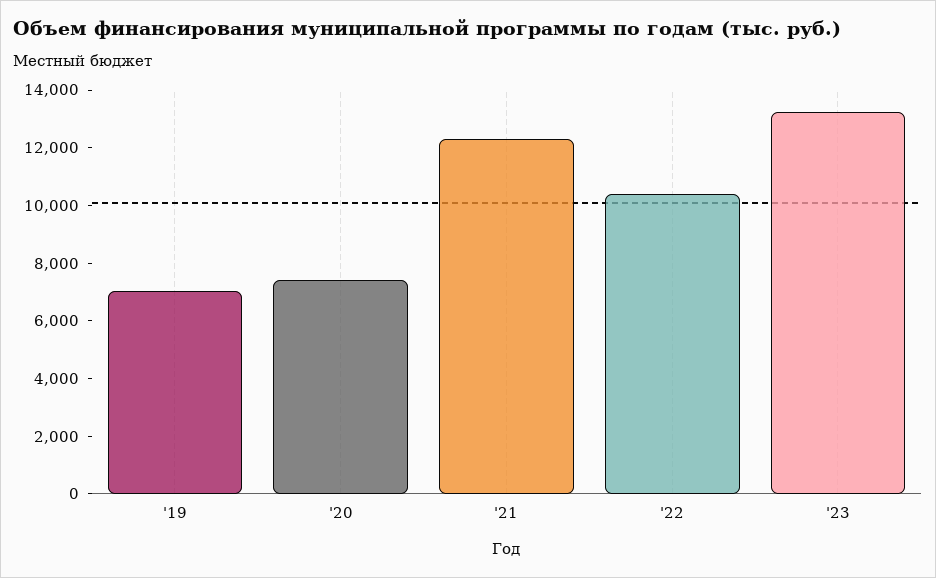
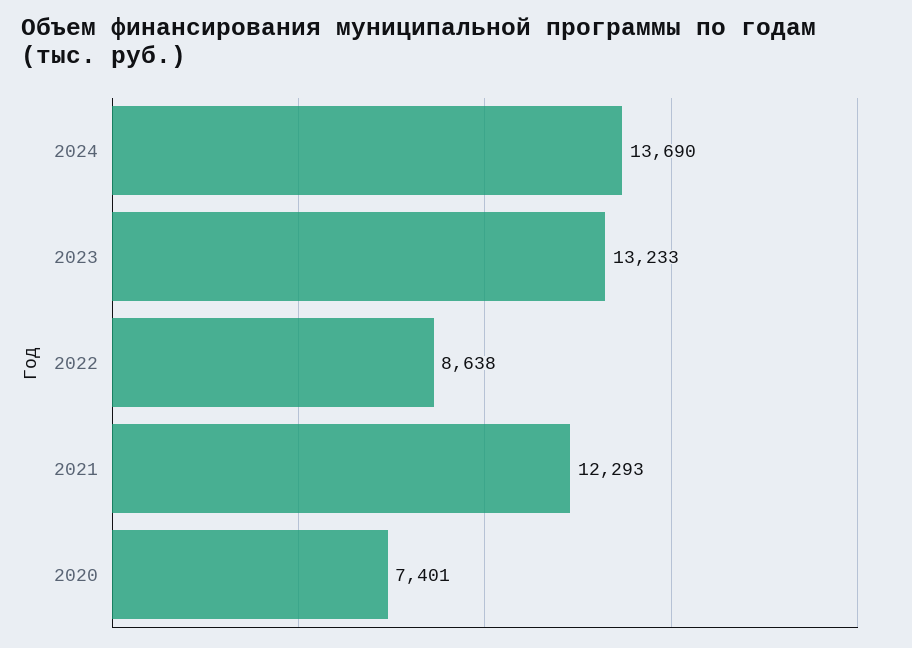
'19: 7000 -> none
'22: 10500 -> 8638
2024: none -> 13690

